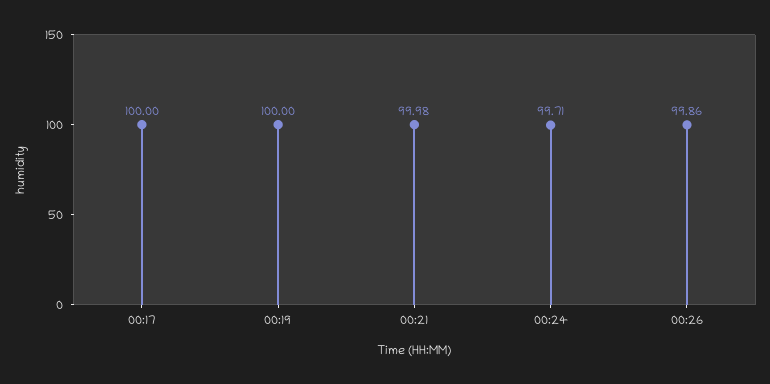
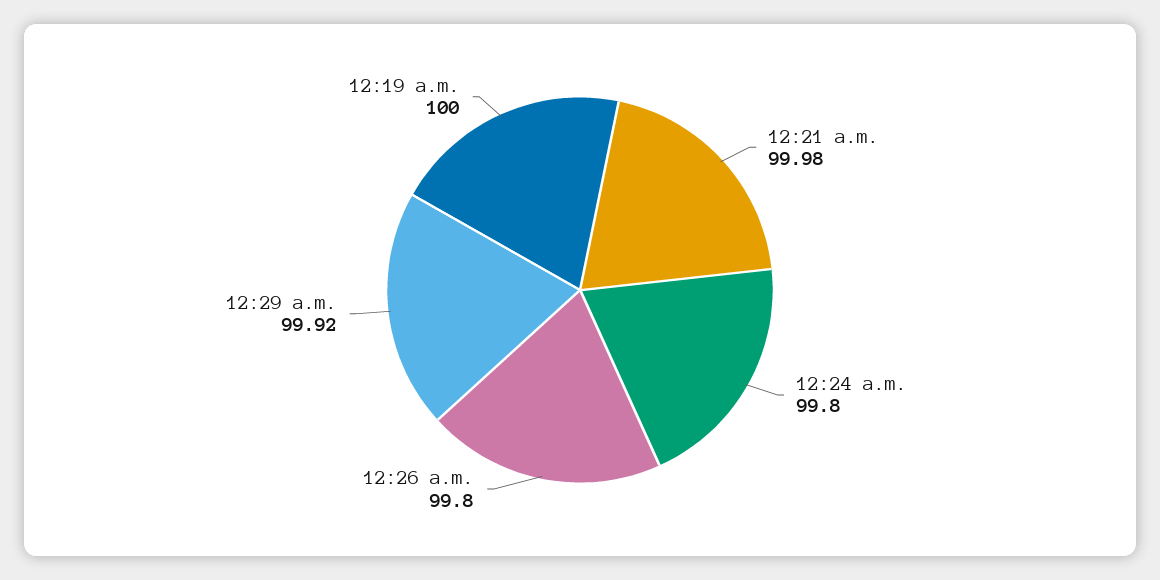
00:17: 100 -> none
00:24: 99.71 -> 99.8
00:26: 99.86 -> 99.8
12:29 a.m.: none -> 99.92

